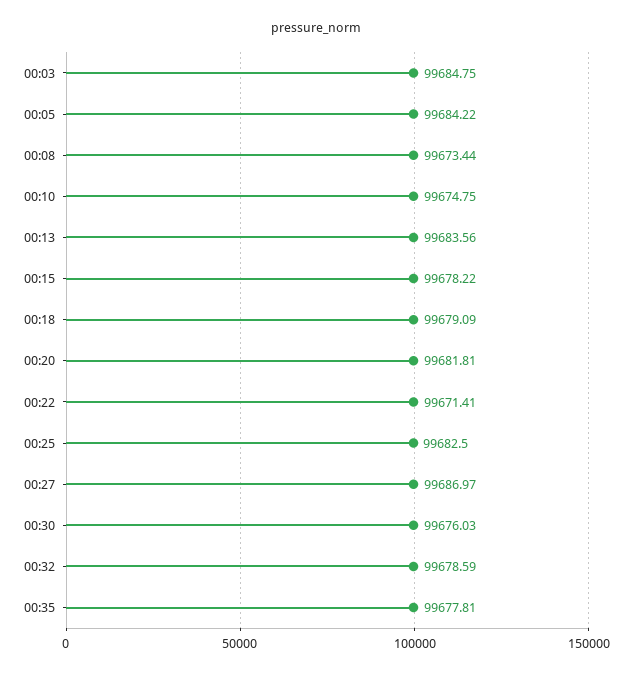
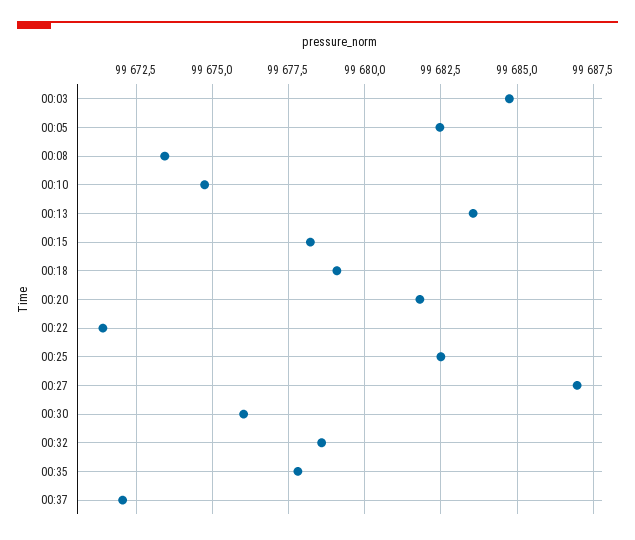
00:05: 99684.22 -> 99682.5
00:37: none -> 99672

